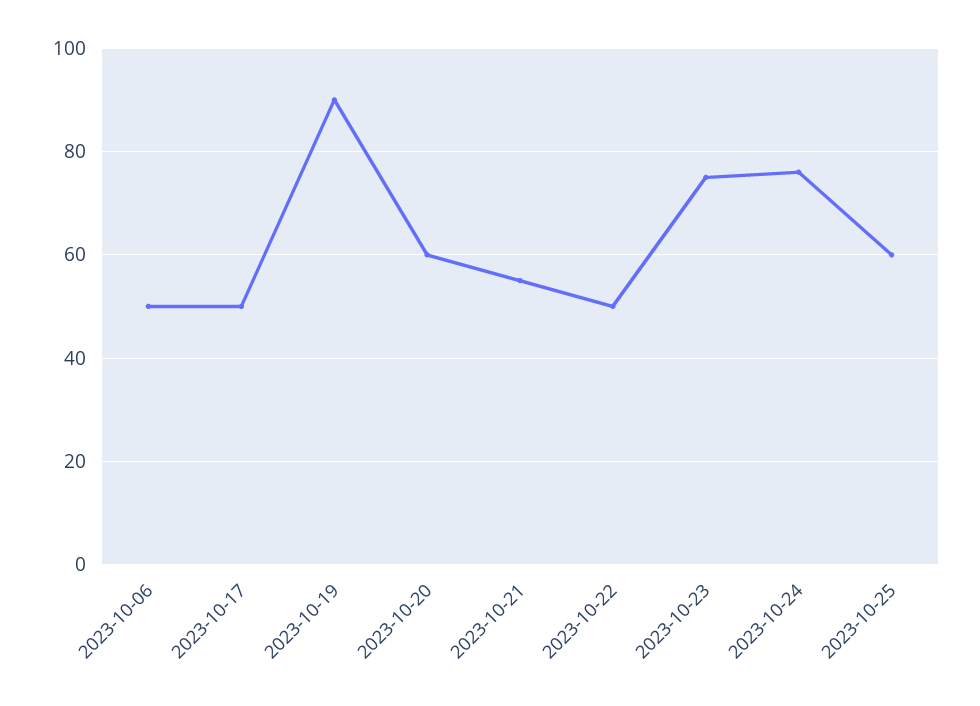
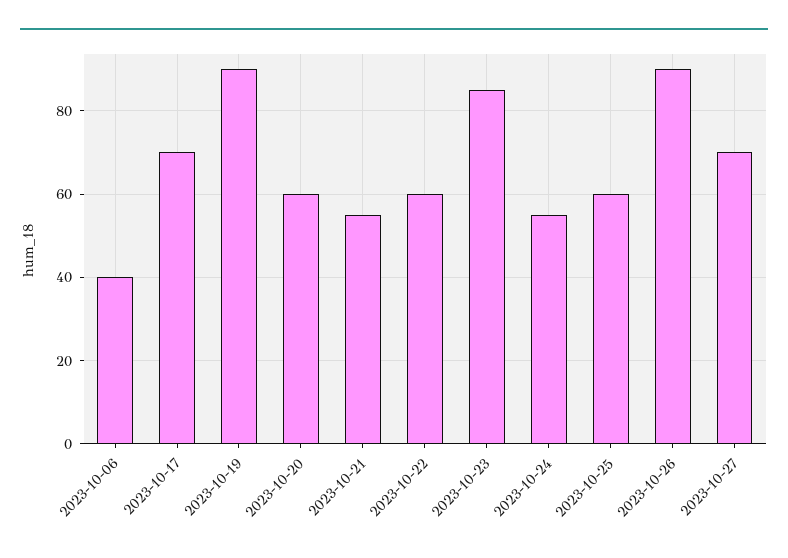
2023-10-06: 50 -> 40
2023-10-17: 50 -> 70
2023-10-22: 50 -> 60
2023-10-23: 75 -> 85
2023-10-24: 75 -> 55
2023-10-26: none -> 90
2023-10-27: none -> 70

